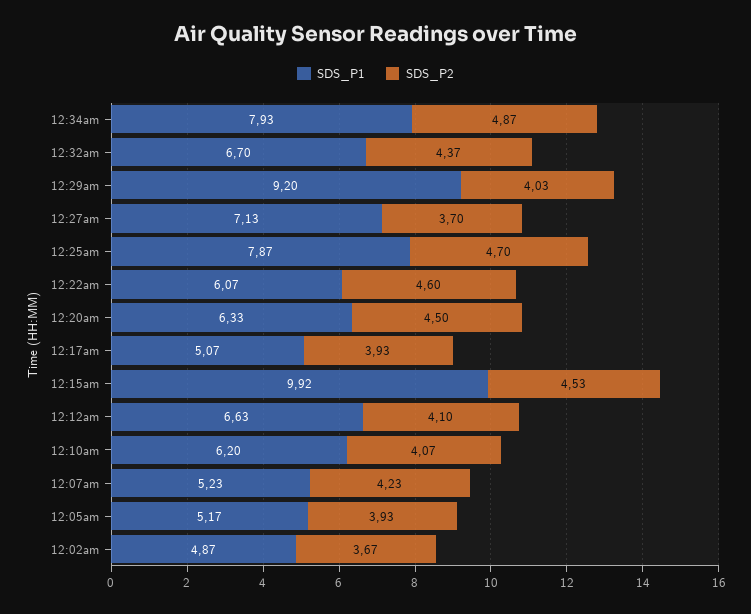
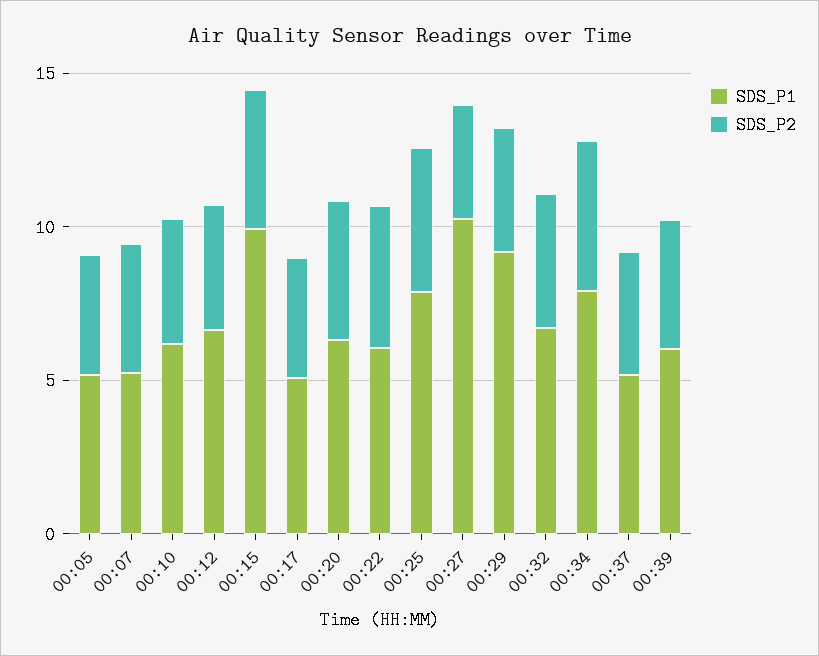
SDS_P1, 12:27am: 7.13 -> 10
SDS_P1, 12:02am: 4.87 -> none
SDS_P2, 12:02am: 3.67 -> none
SDS_P1, 00:37: none -> 5
SDS_P2, 00:37: none -> 4
SDS_P1, 00:39: none -> 6
SDS_P2, 00:39: none -> 4

